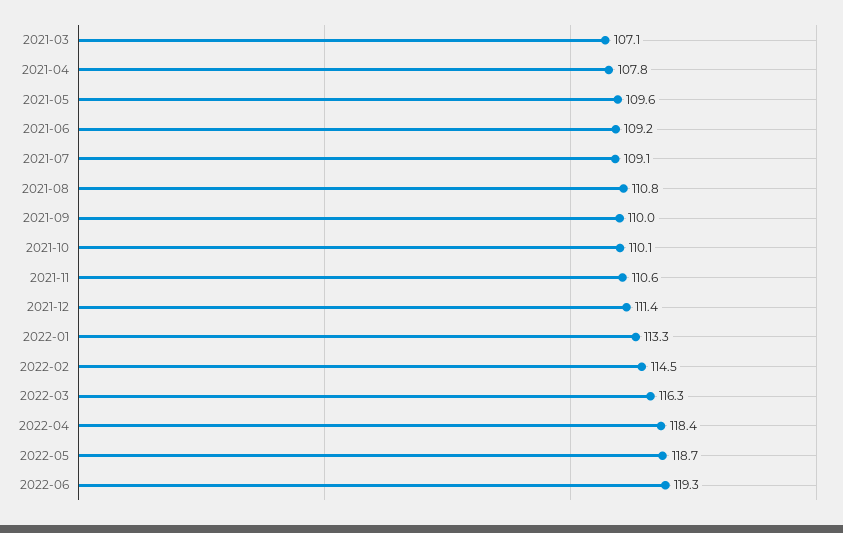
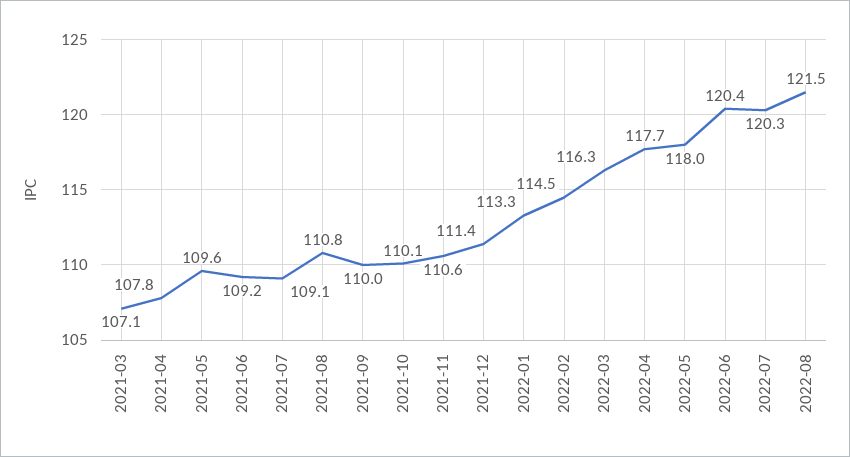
2022-04: 118.4 -> 117.7
2022-05: 118.7 -> 118
2022-06: 119.3 -> 120.4
2022-07: none -> 120.3
2022-08: none -> 121.5

